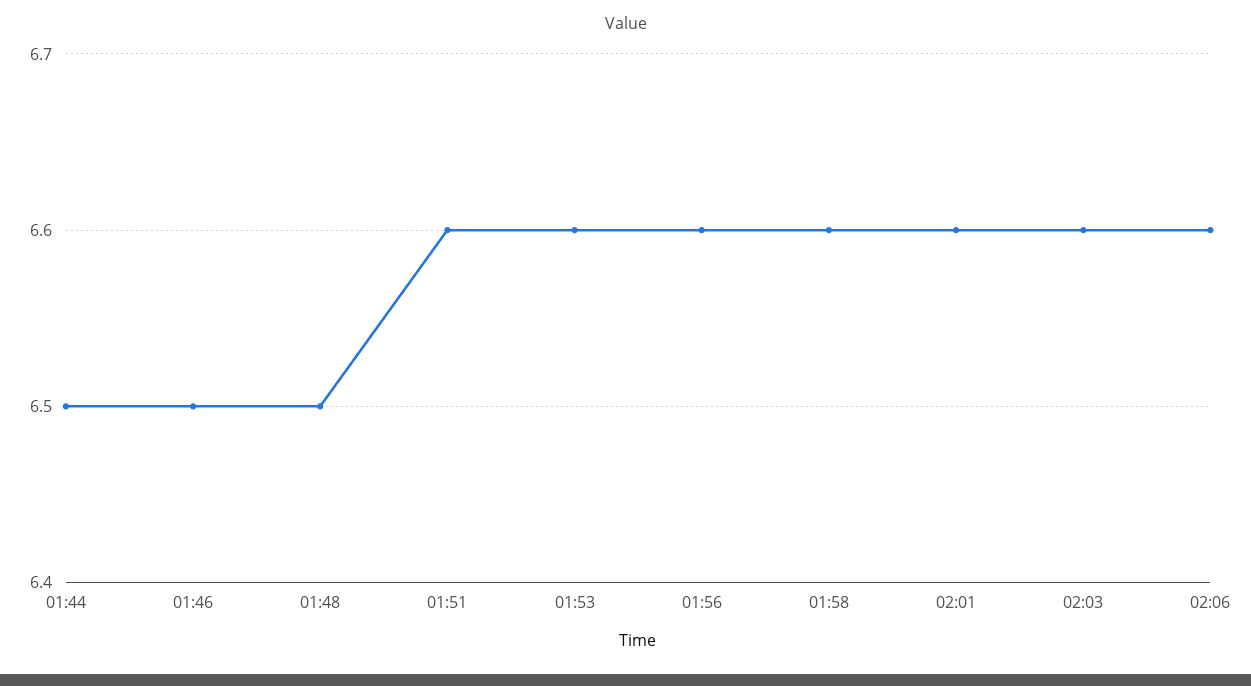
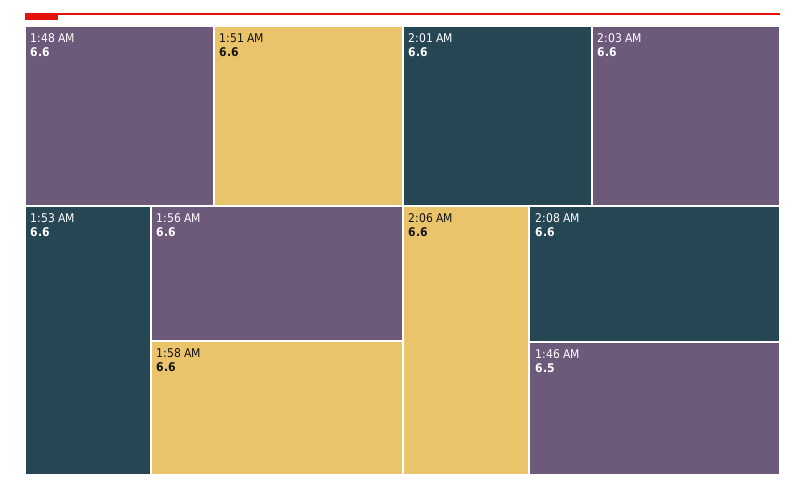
01:44: 6.5 -> none
01:48: 6.5 -> 6.6
2:08 AM: none -> 6.6

